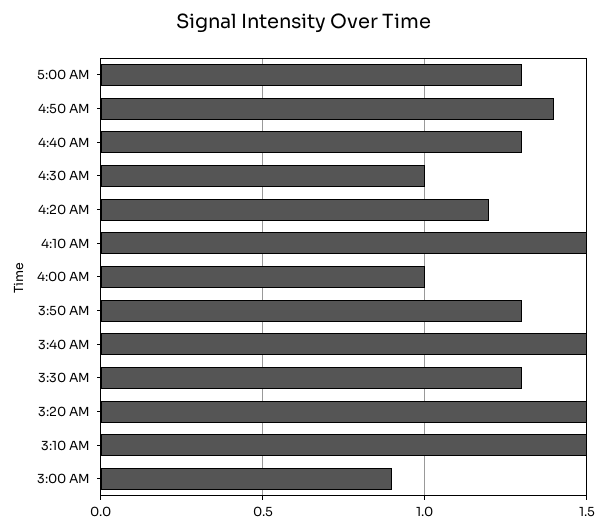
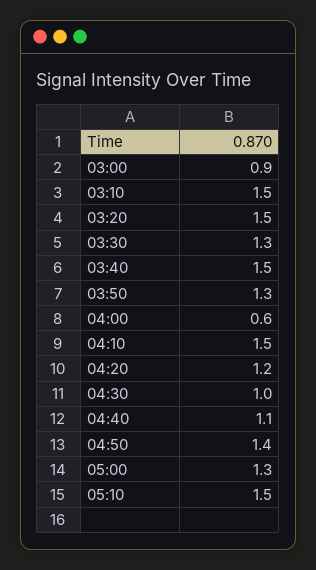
4:40 AM: 1.3 -> 1.1
4:00 AM: 1 -> 0.6
05:10: none -> 1.5

